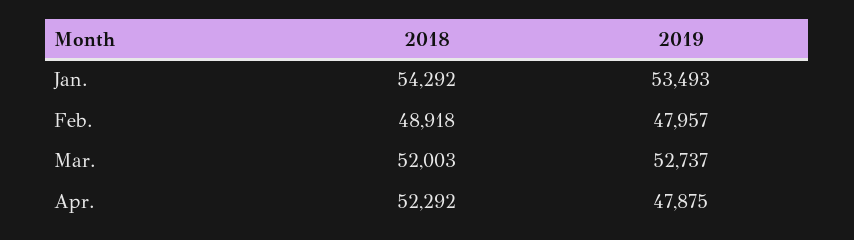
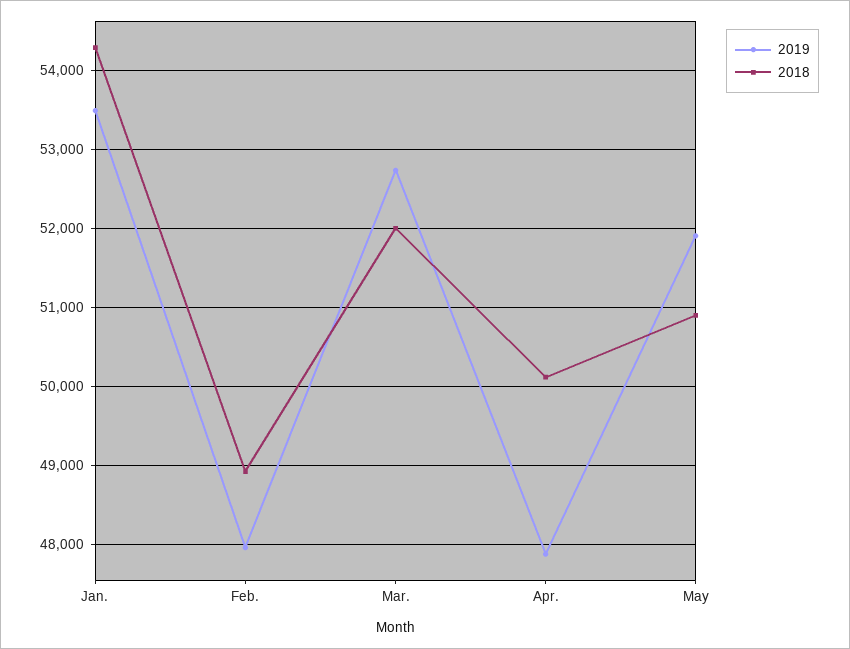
2018, Apr.: 52292 -> 50100
2019, May: none -> 51900
2018, May: none -> 50900

